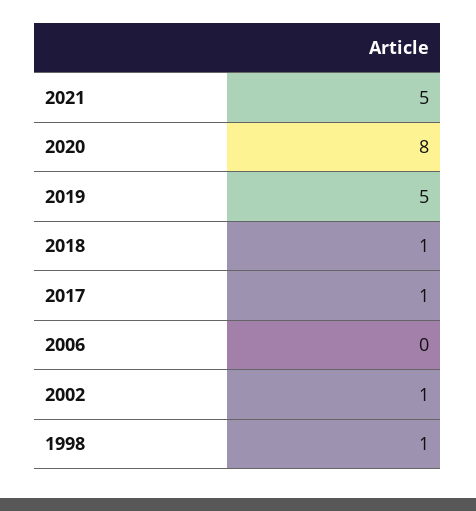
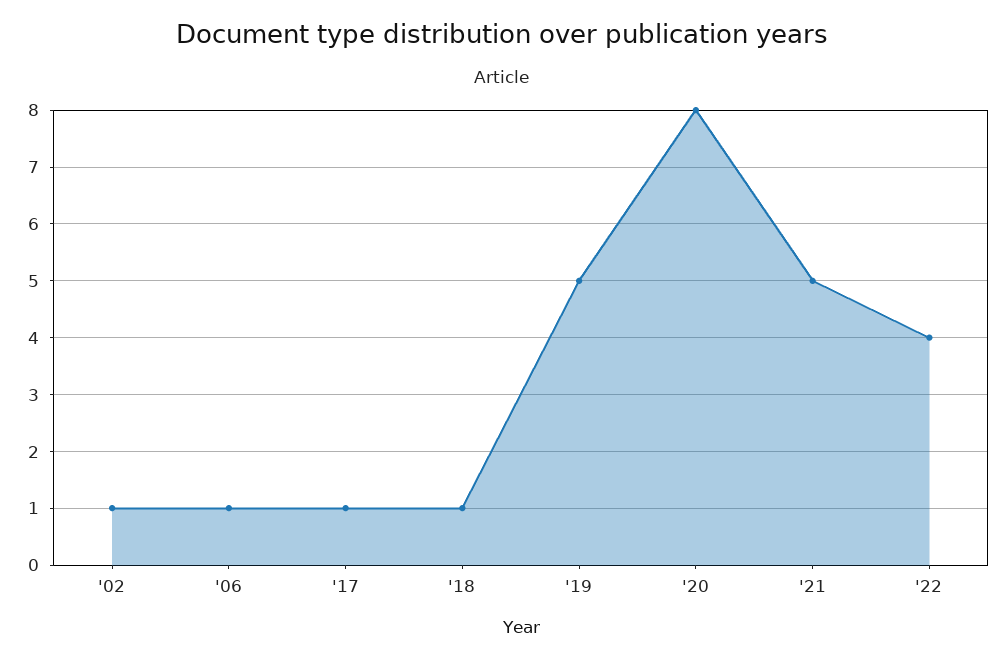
2006: 0 -> 1
1998: 1 -> none
'22: none -> 4

